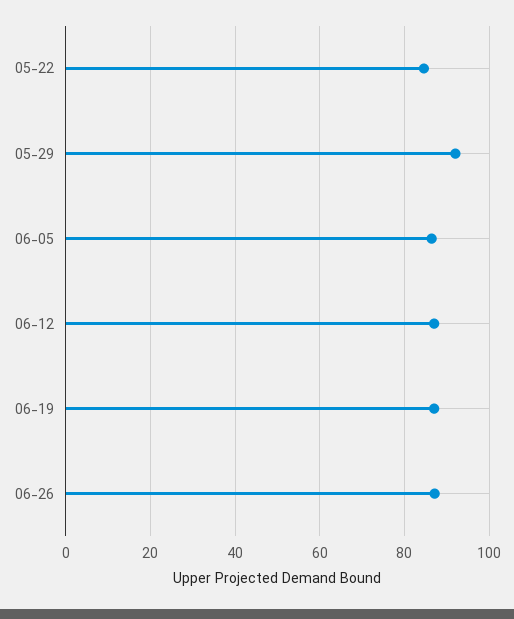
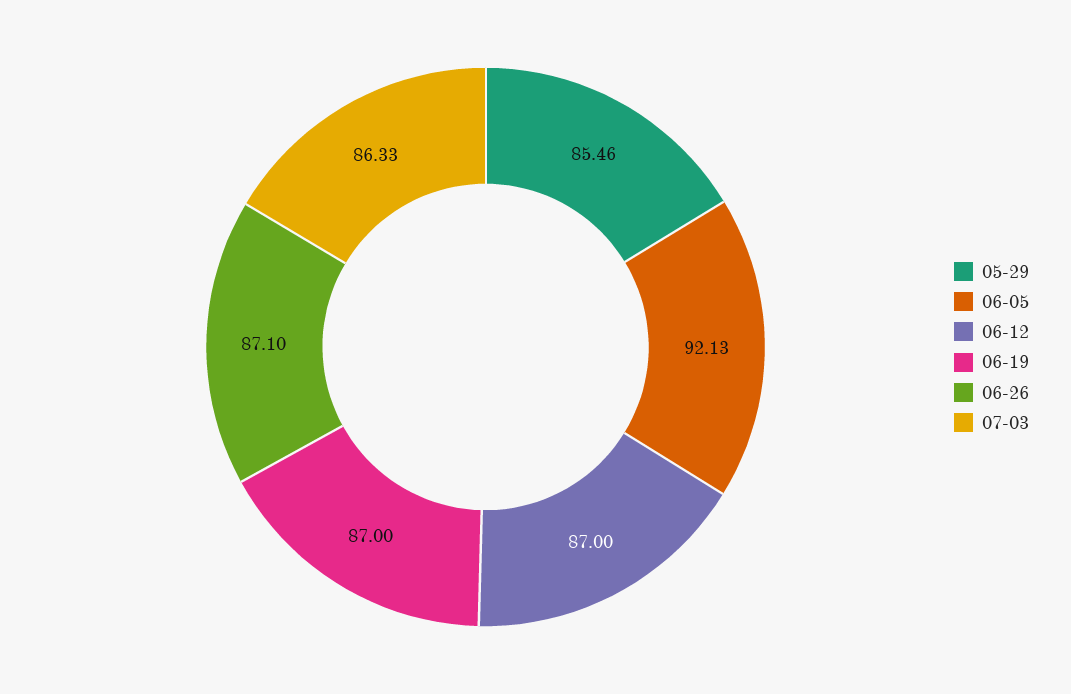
05-22: 84 -> none
05-29: 92 -> 85.46
06-05: 86 -> 92.13
07-03: none -> 86.33

